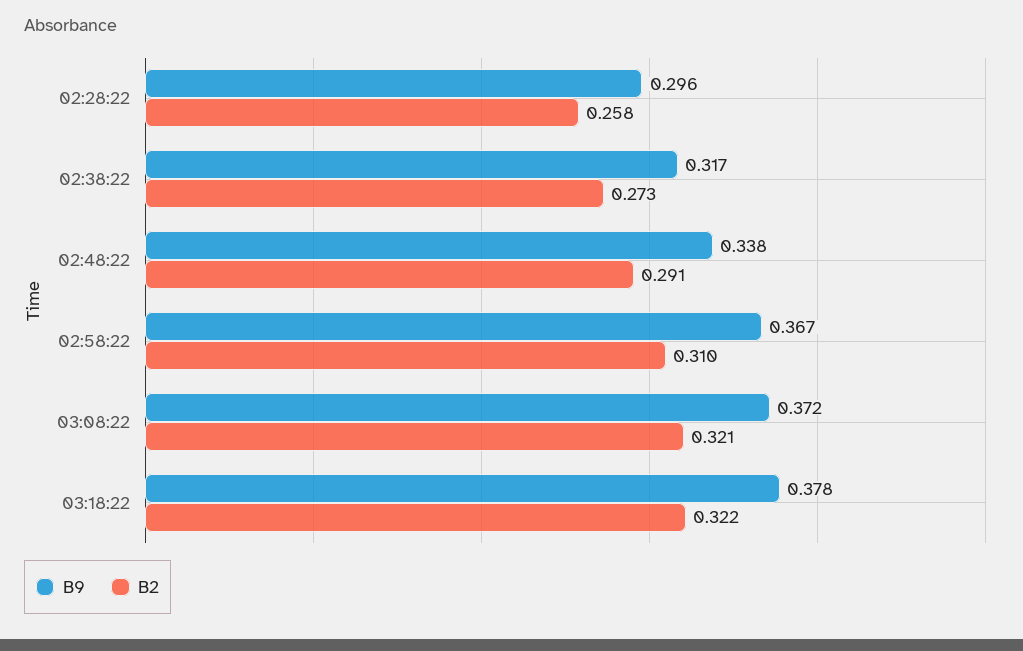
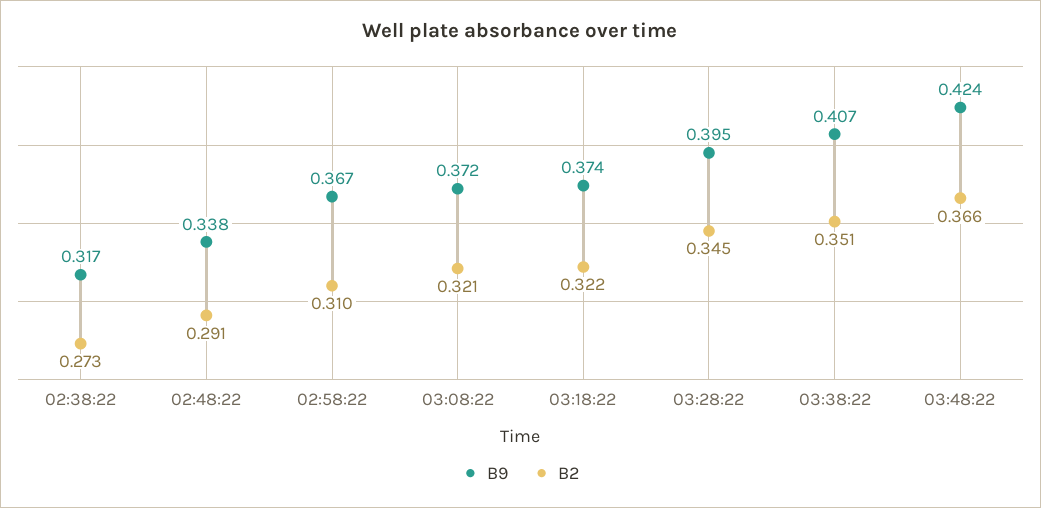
B9, 02:28:22: 0.296 -> none
B2, 02:28:22: 0.258 -> none
B9, 03:18:22: 0.378 -> 0.374
B9, 03:28:22: none -> 0.395
B2, 03:28:22: none -> 0.345
B9, 03:38:22: none -> 0.407
B2, 03:38:22: none -> 0.351
B9, 03:48:22: none -> 0.424
B2, 03:48:22: none -> 0.366

